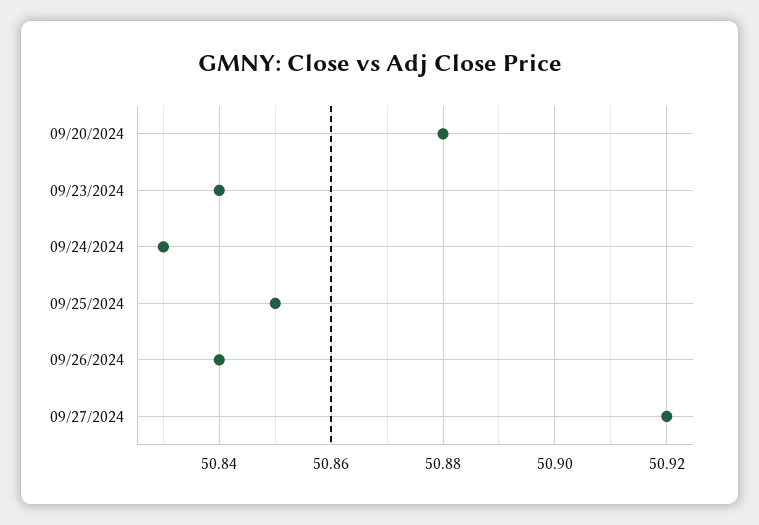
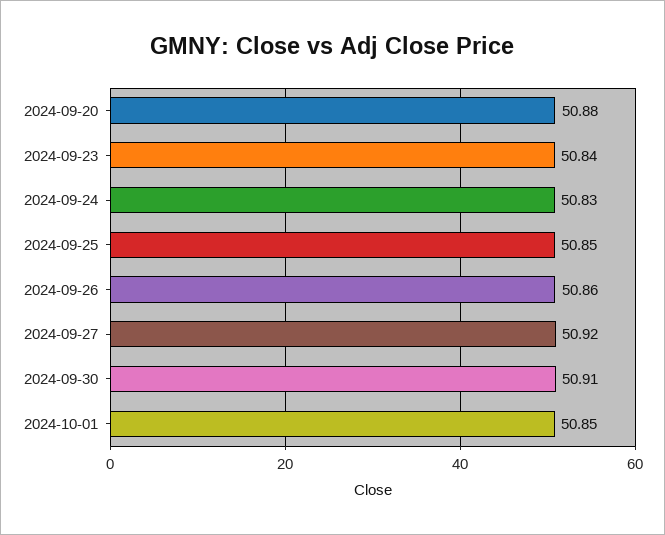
09/26/2024: 50.84 -> 50.86
2024-09-30: none -> 50.91
2024-10-01: none -> 50.85

